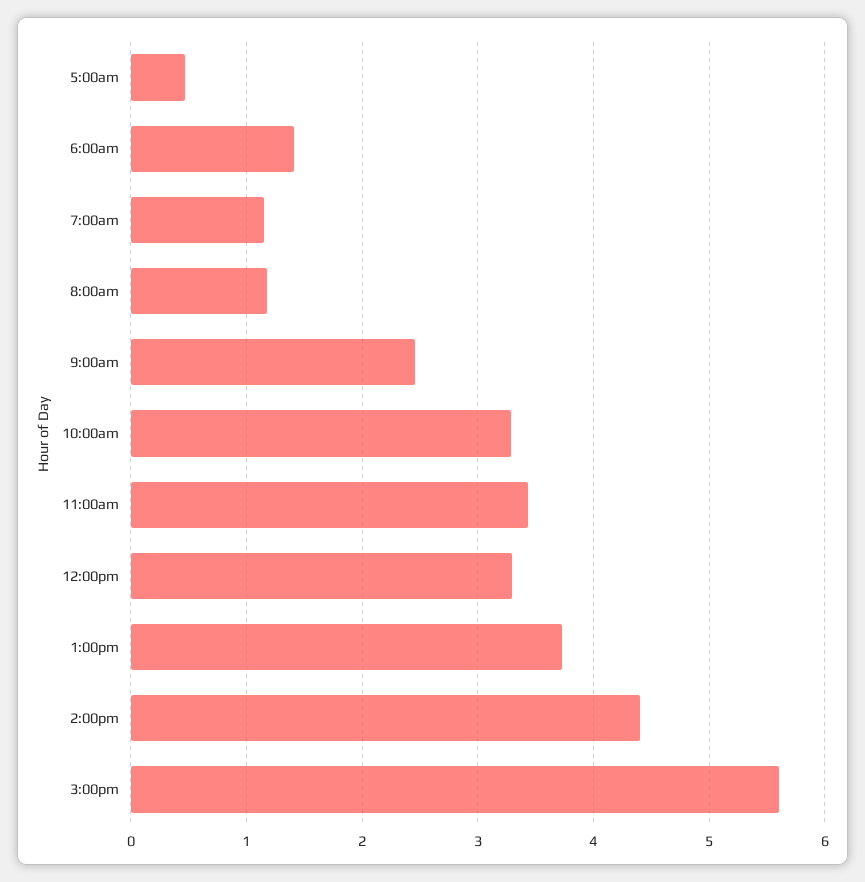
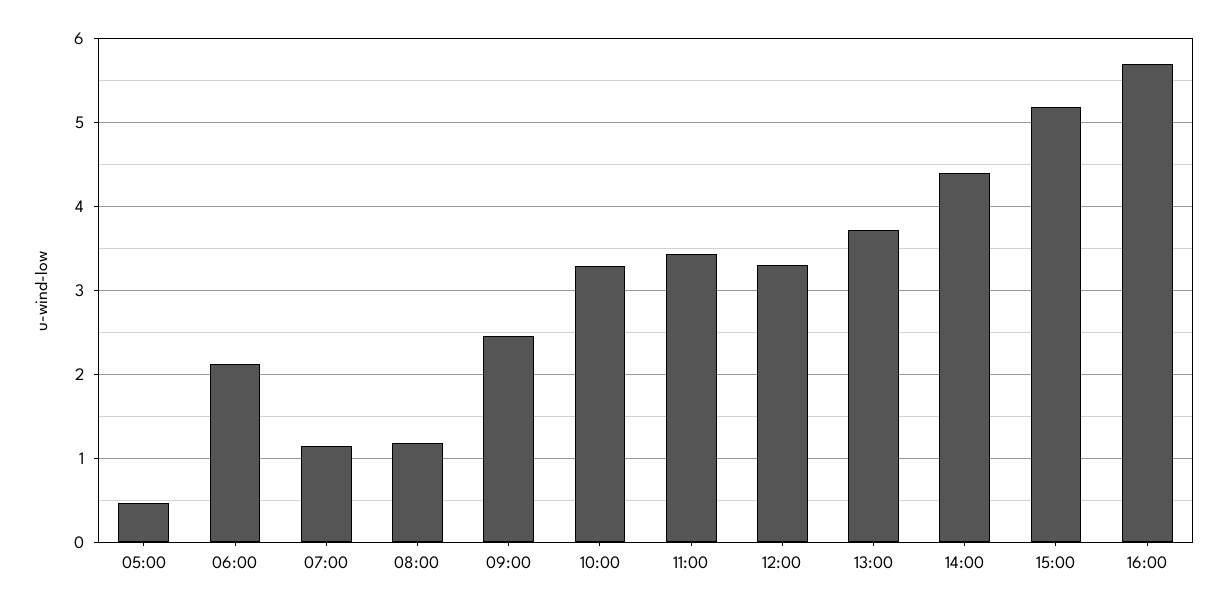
6:00am: 1.4 -> 2.1
3:00pm: 5.6 -> 5.2
16:00: none -> 5.7

